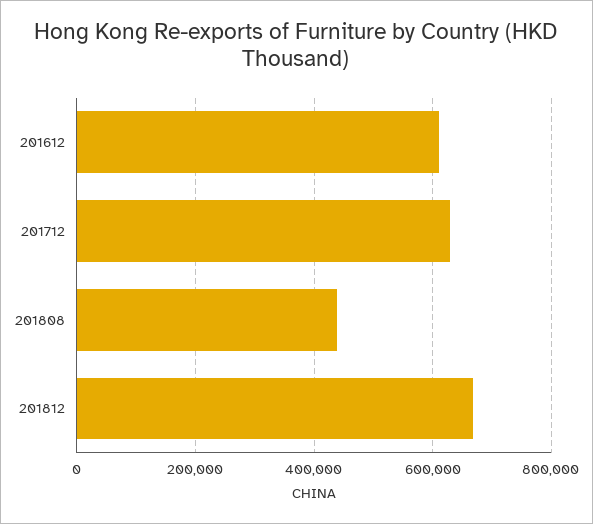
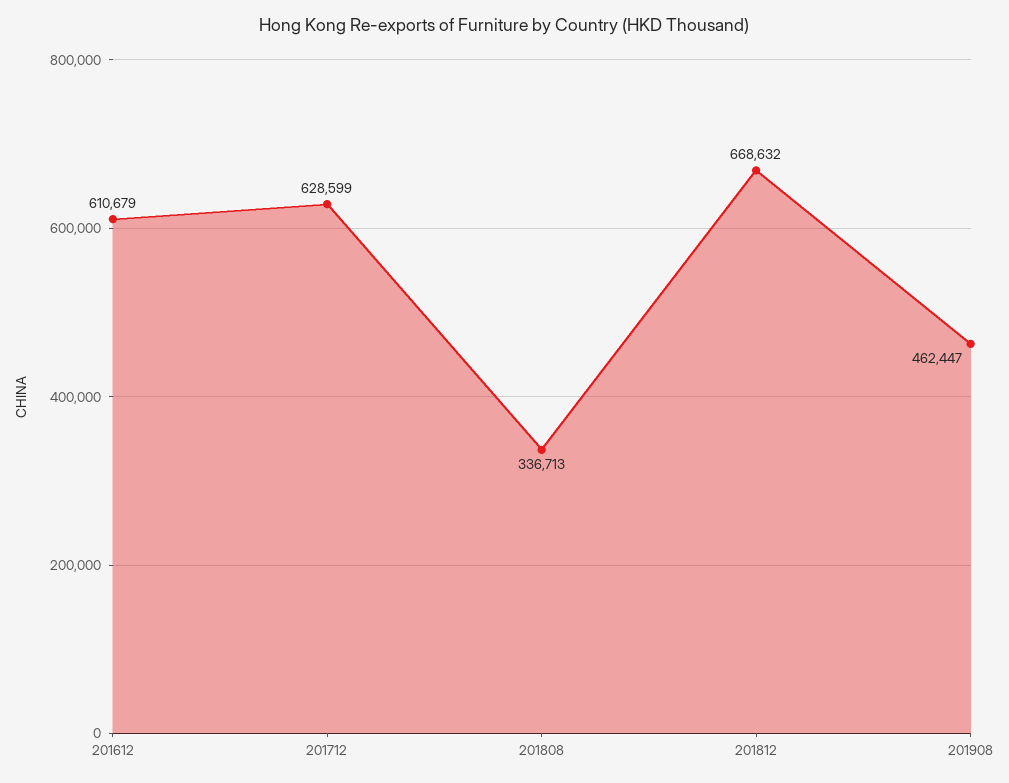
201808: 440000 -> 336713
201908: none -> 462447

